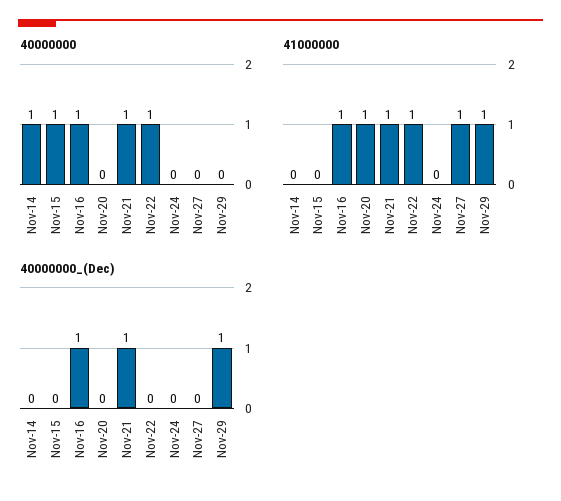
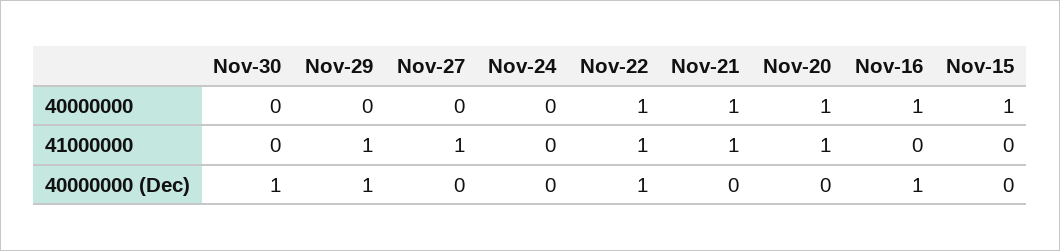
40000000, Nov-14: 1 -> none
40000000, Nov-20: 0 -> 1
41000000, Nov-14: 0 -> none
41000000, Nov-16: 1 -> 0
40000000_(Dec), Nov-14: 0 -> none
40000000_(Dec), Nov-21: 1 -> 0
40000000_(Dec), Nov-22: 0 -> 1
40000000, Nov-30: none -> 0
41000000, Nov-30: none -> 0
40000000_(Dec), Nov-30: none -> 1

